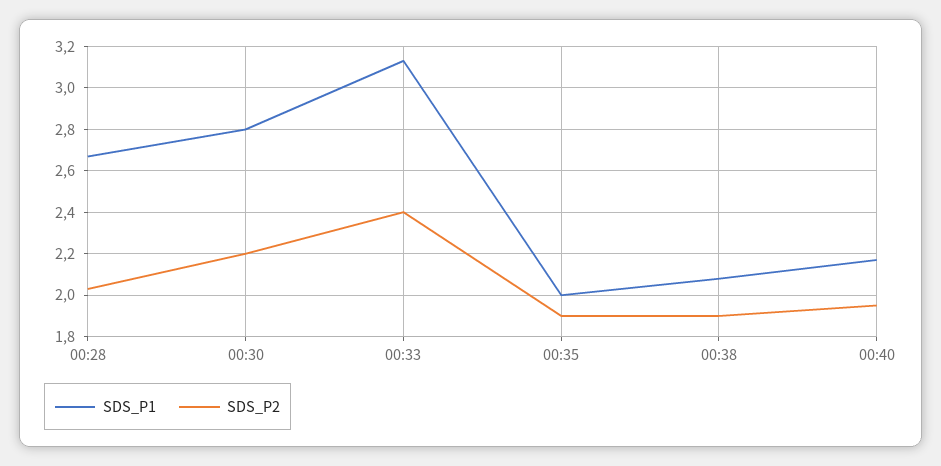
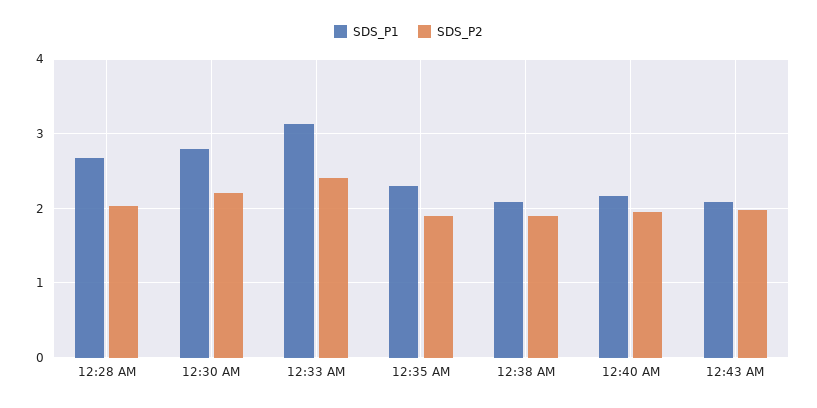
SDS_P1, 00:35: 2 -> 2.3
SDS_P1, 12:43 AM: none -> 2.1
SDS_P2, 12:43 AM: none -> 2

